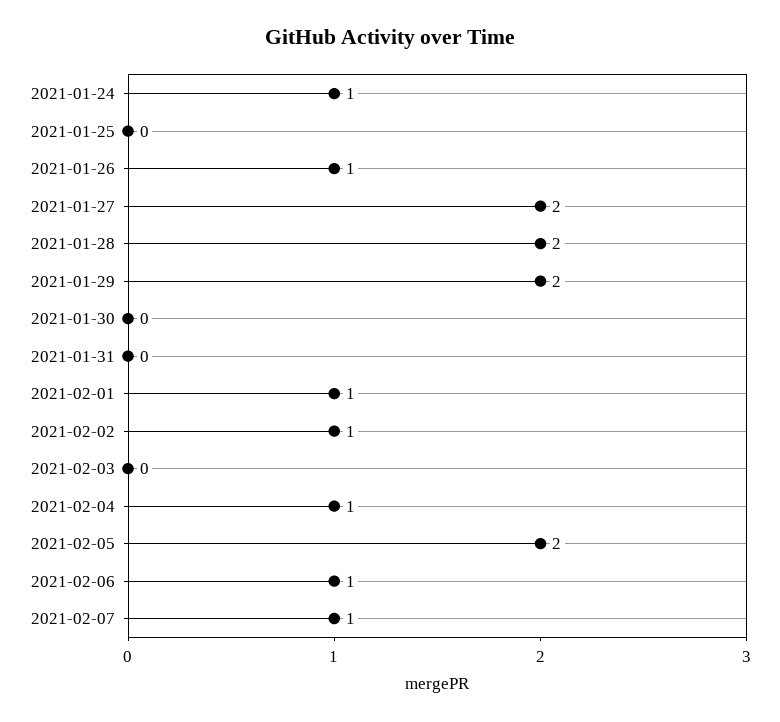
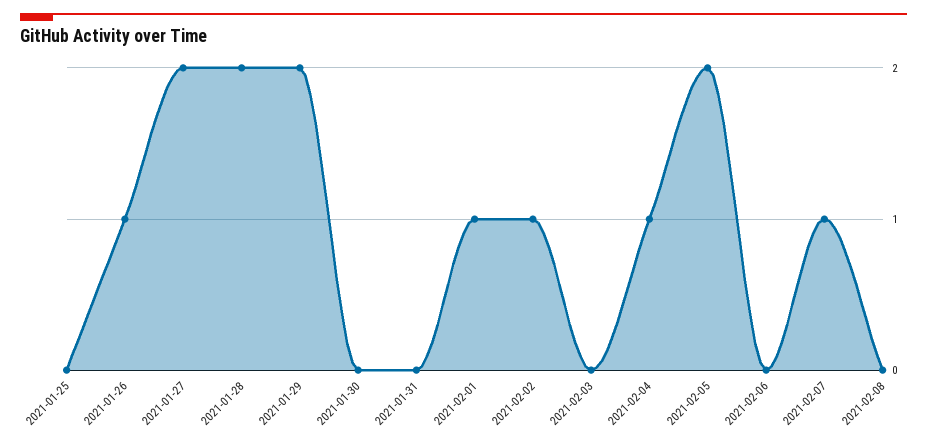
2021-01-24: 1 -> none
2021-02-06: 1 -> 0
2021-02-08: none -> 0

